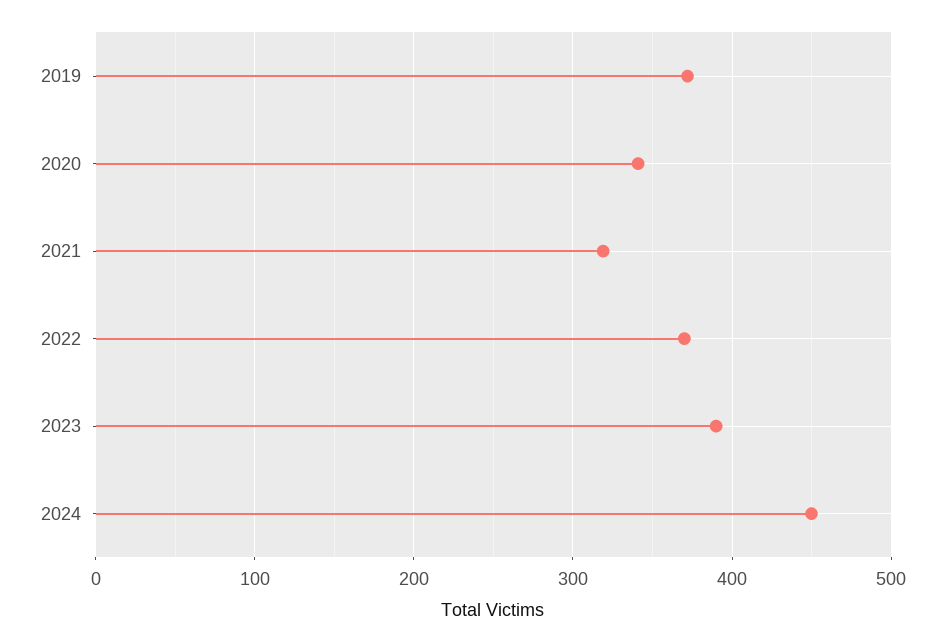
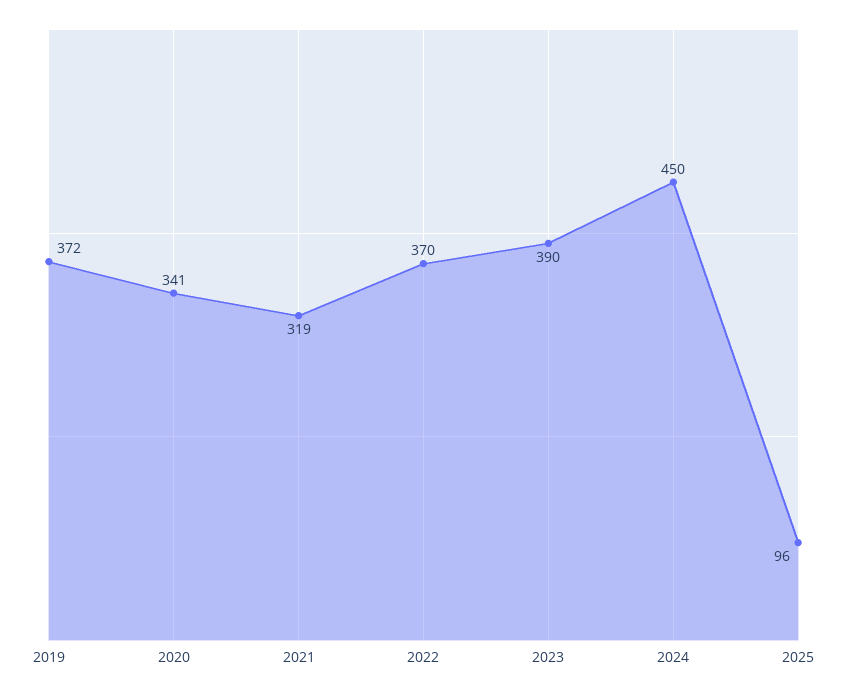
2025: none -> 96

